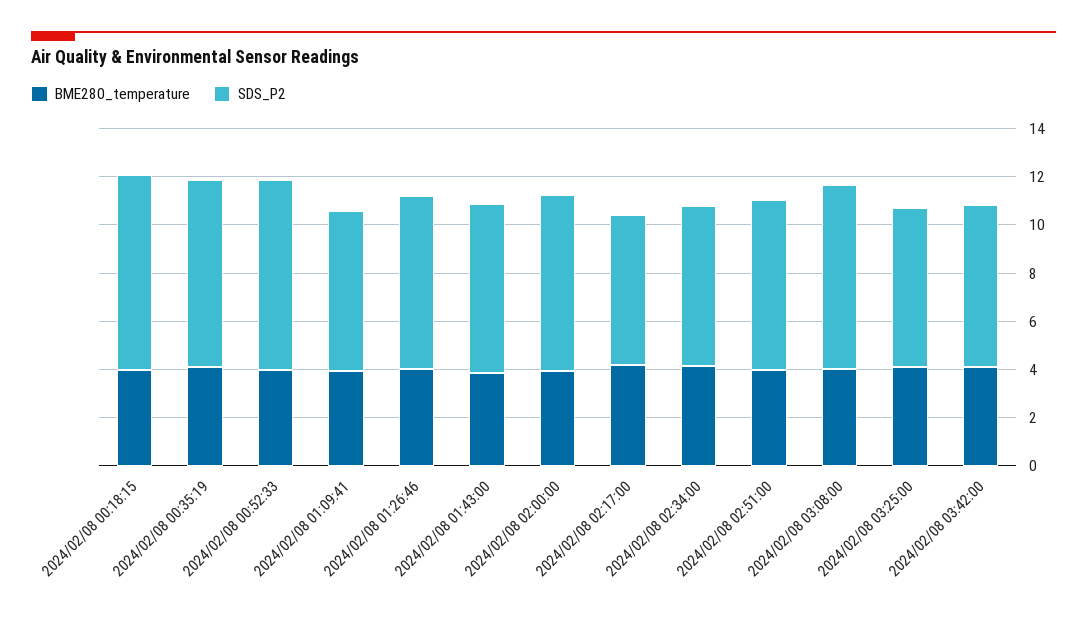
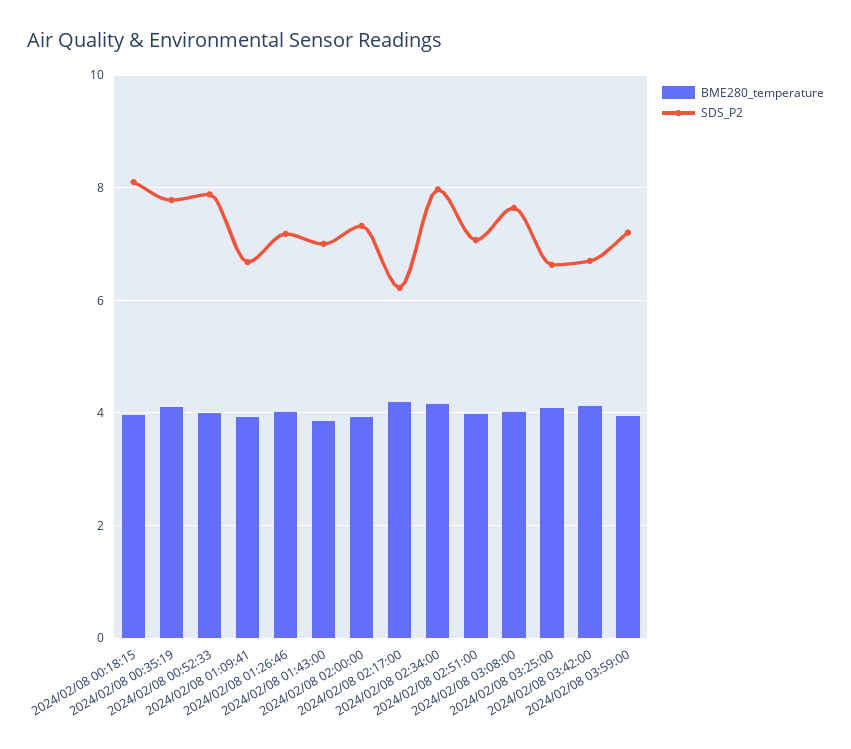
SDS_P2, 2024/02/08 02:34:00: 6.5 -> 8
BME280_temperature, 2024/02/08 03:59:00: none -> 4
SDS_P2, 2024/02/08 03:59:00: none -> 7.2

